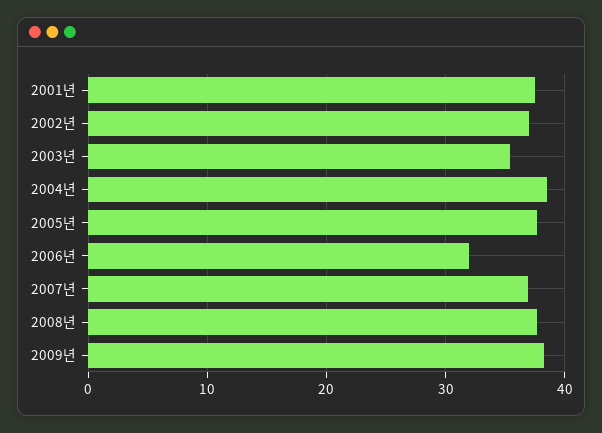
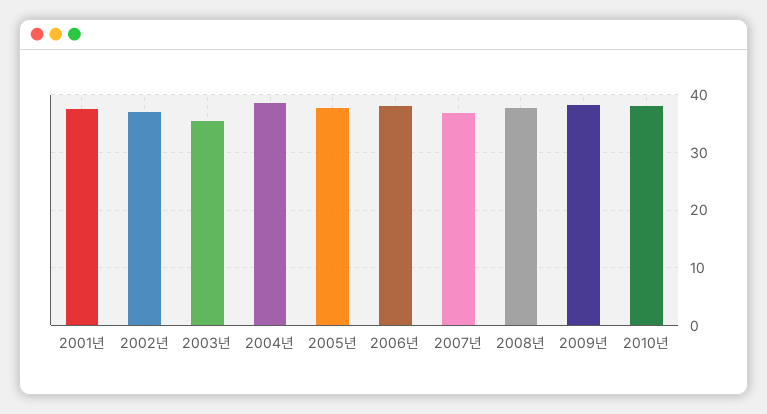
2006년: 32 -> 38
2010년: none -> 38

